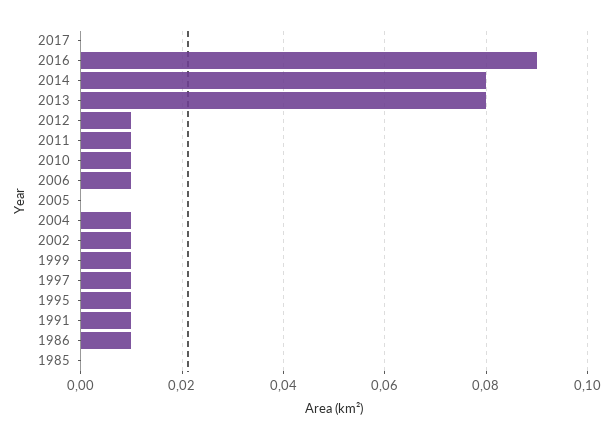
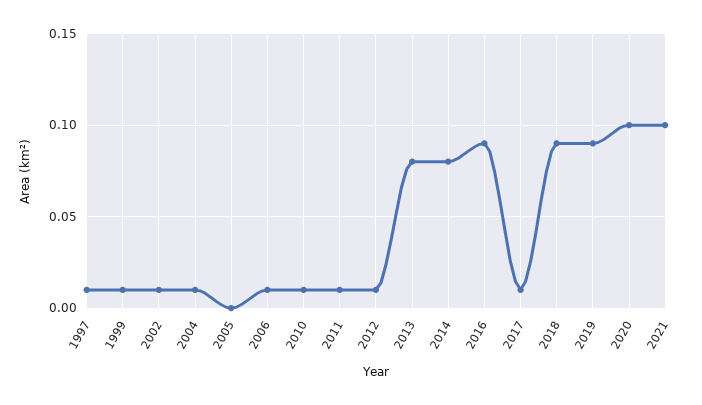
2017: 0 -> 0.01
1995: 0.01 -> none
1991: 0.01 -> none
1986: 0.01 -> none
1985: 0 -> none
2018: none -> 0.09
2019: none -> 0.09
2020: none -> 0.1
2021: none -> 0.1

